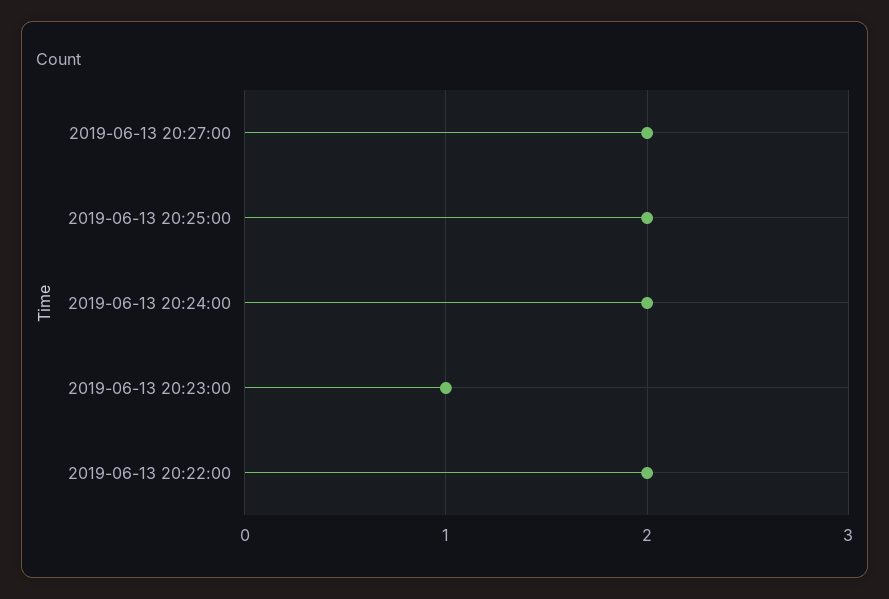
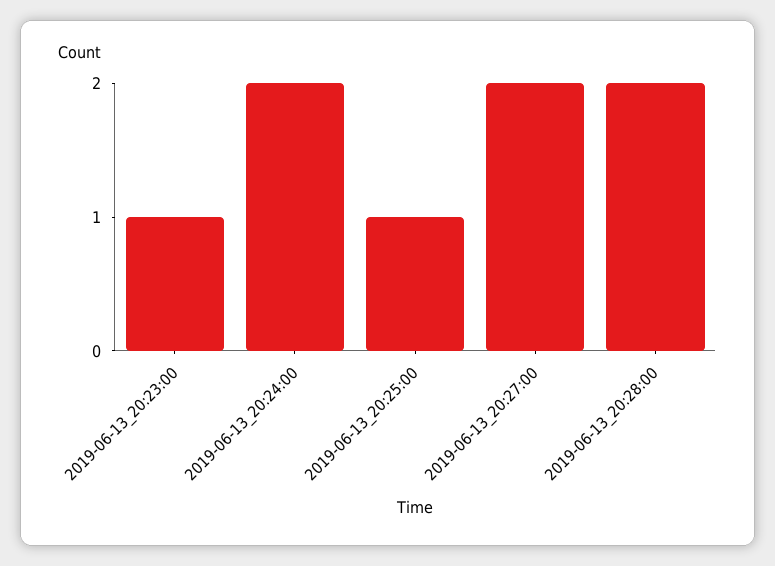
2019-06-13 20:25:00: 2 -> 1
2019-06-13 20:22:00: 2 -> none
2019-06-13_20:28:00: none -> 2

